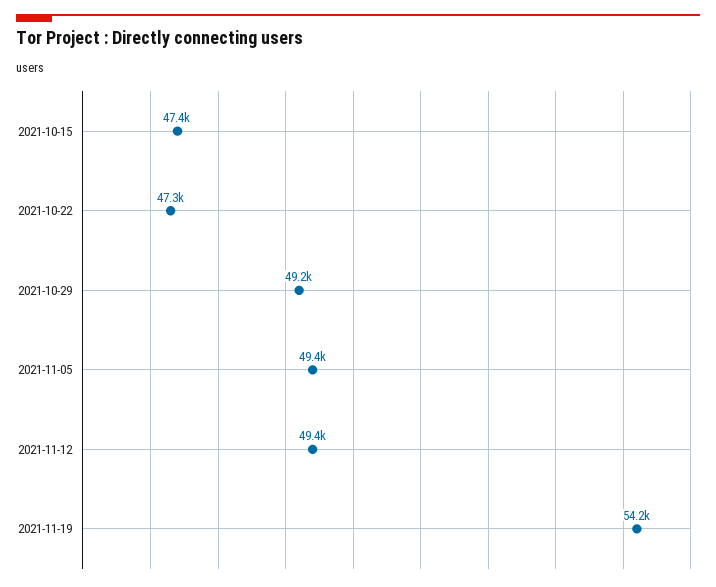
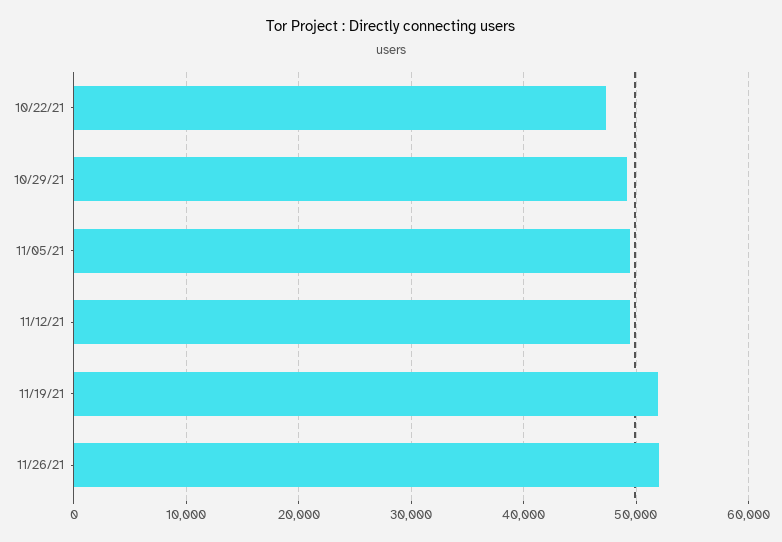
2021-10-15: 47400 -> none
2021-11-19: 54200 -> 52000
11/26/21: none -> 52000

